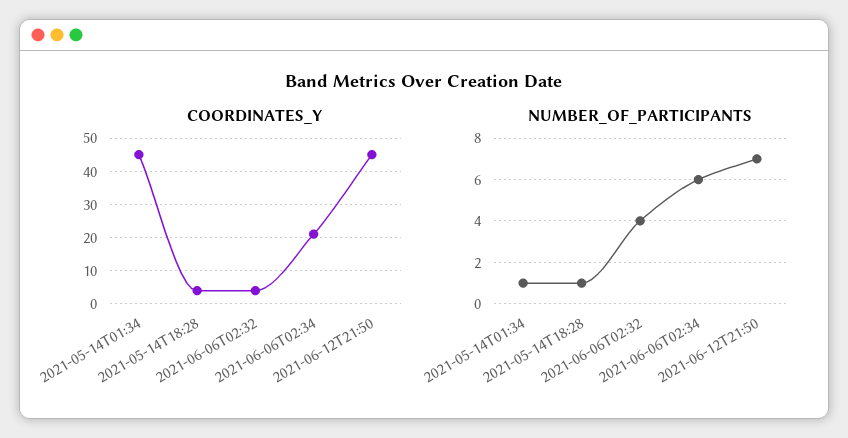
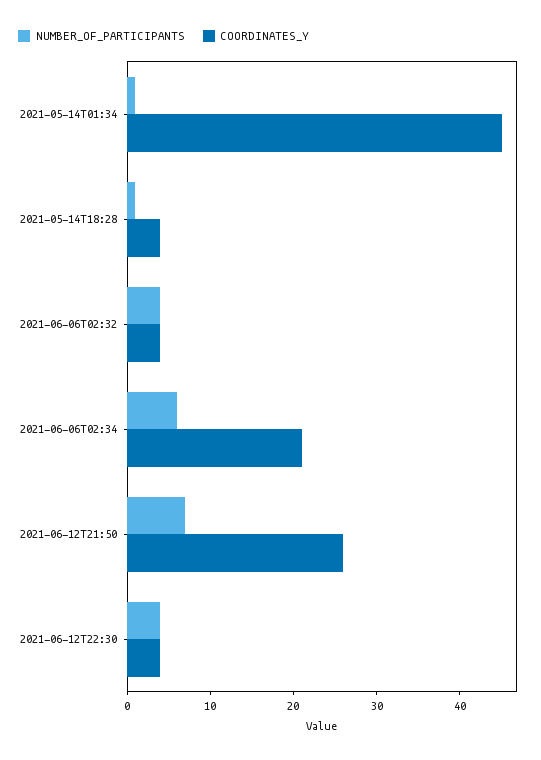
COORDINATES_Y, 2021-06-12T21:50: 45 -> 26
NUMBER_OF_PARTICIPANTS, 2021-06-12T22:30: none -> 4
COORDINATES_Y, 2021-06-12T22:30: none -> 4

